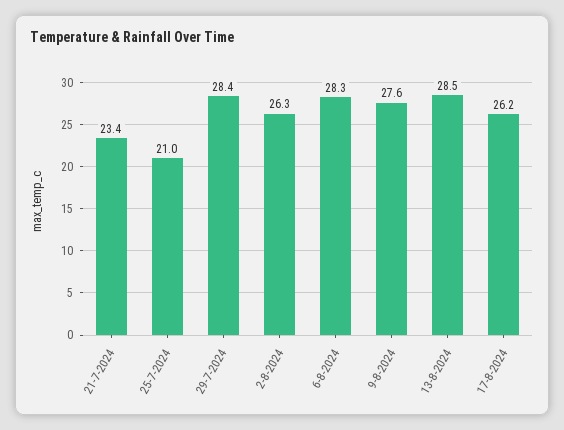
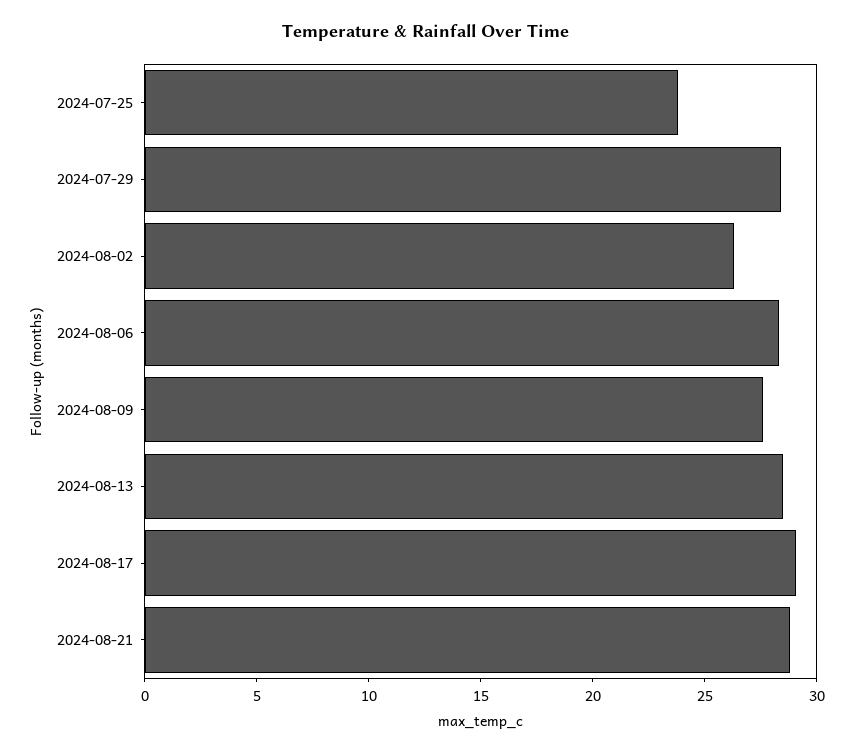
21-7-2024: 23.4 -> none
25-7-2024: 21 -> 24
17-8-2024: 26.2 -> 29
2024-08-21: none -> 29

